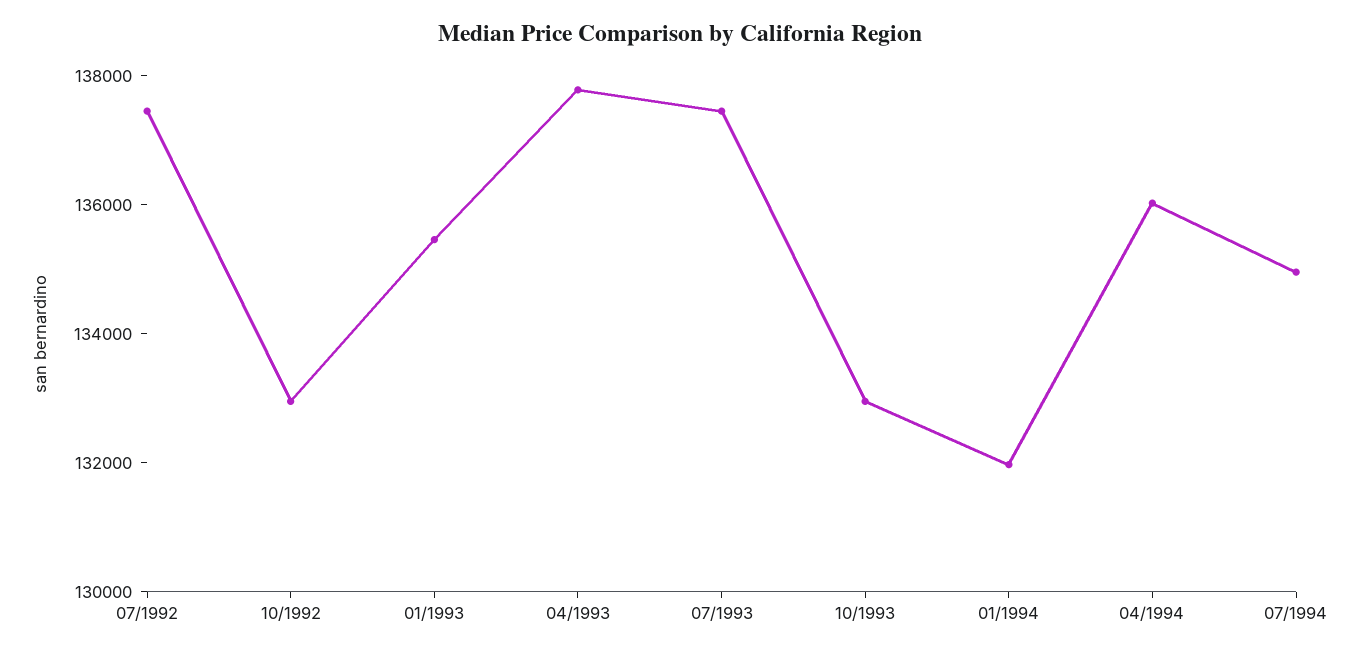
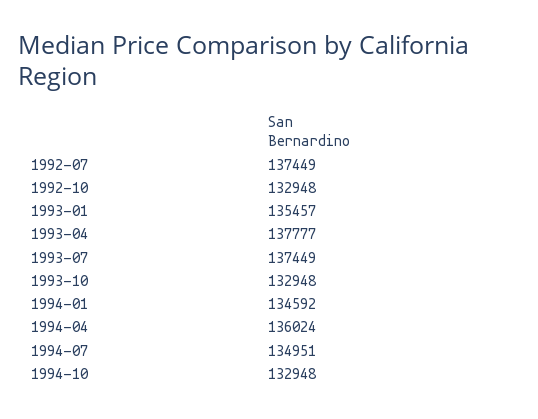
01/1994: 132000 -> 134592
1994-10: none -> 132948

